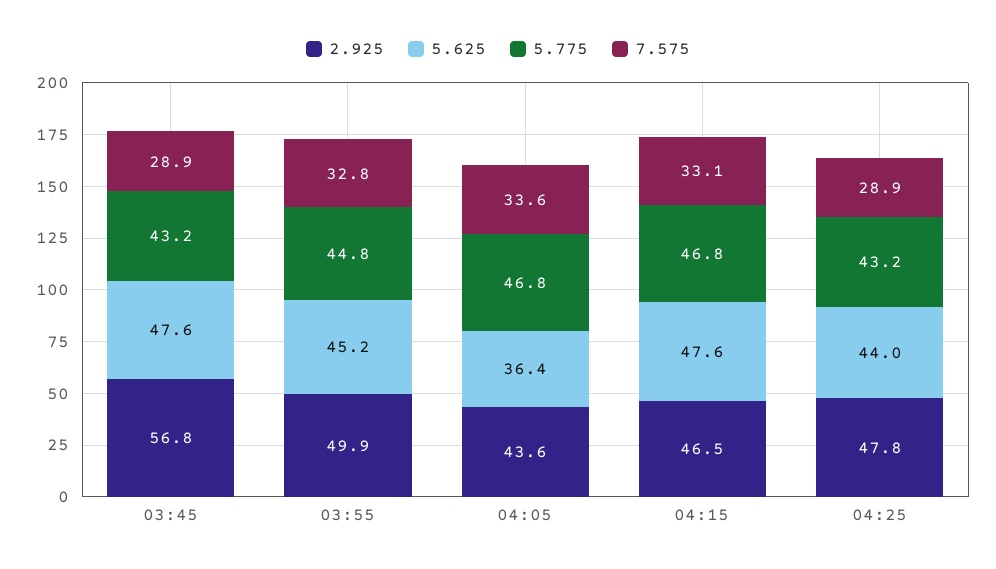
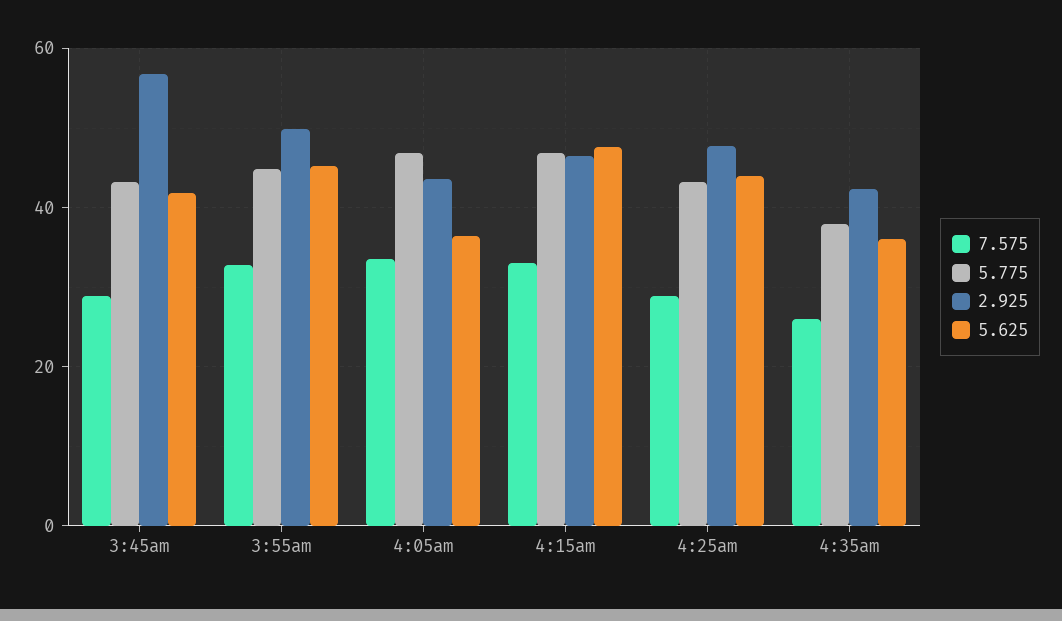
5.625, 03:45: 47.6 -> 42
7.575, 4:35am: none -> 26
5.775, 4:35am: none -> 38
2.925, 4:35am: none -> 42
5.625, 4:35am: none -> 36

